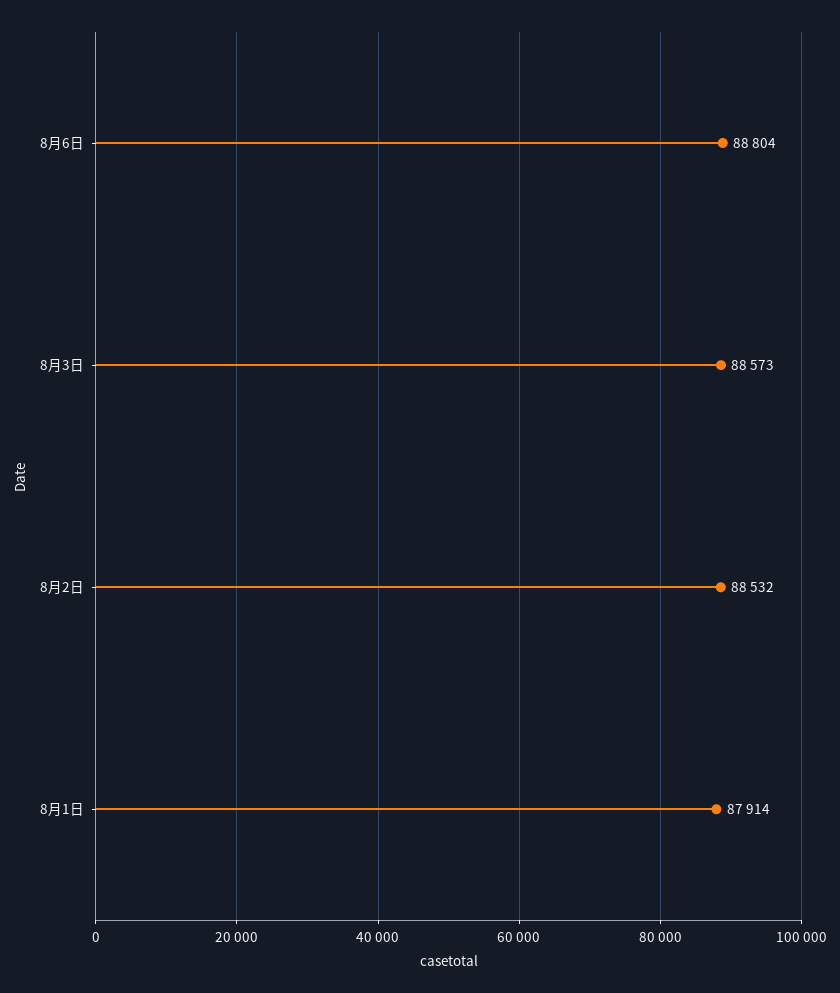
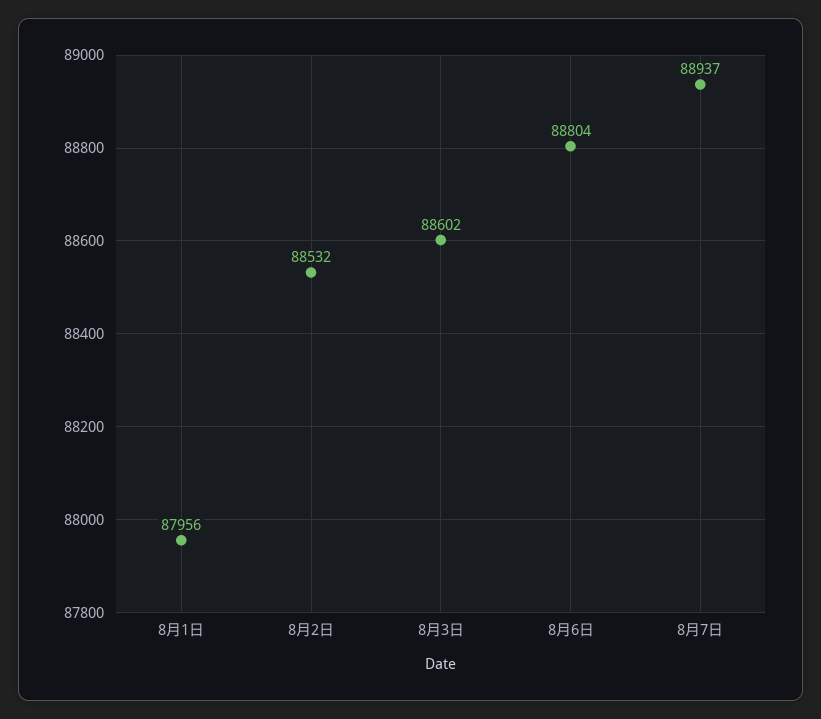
8月3日: 88573 -> 88602
8月1日: 87914 -> 87956
8月7日: none -> 88937

